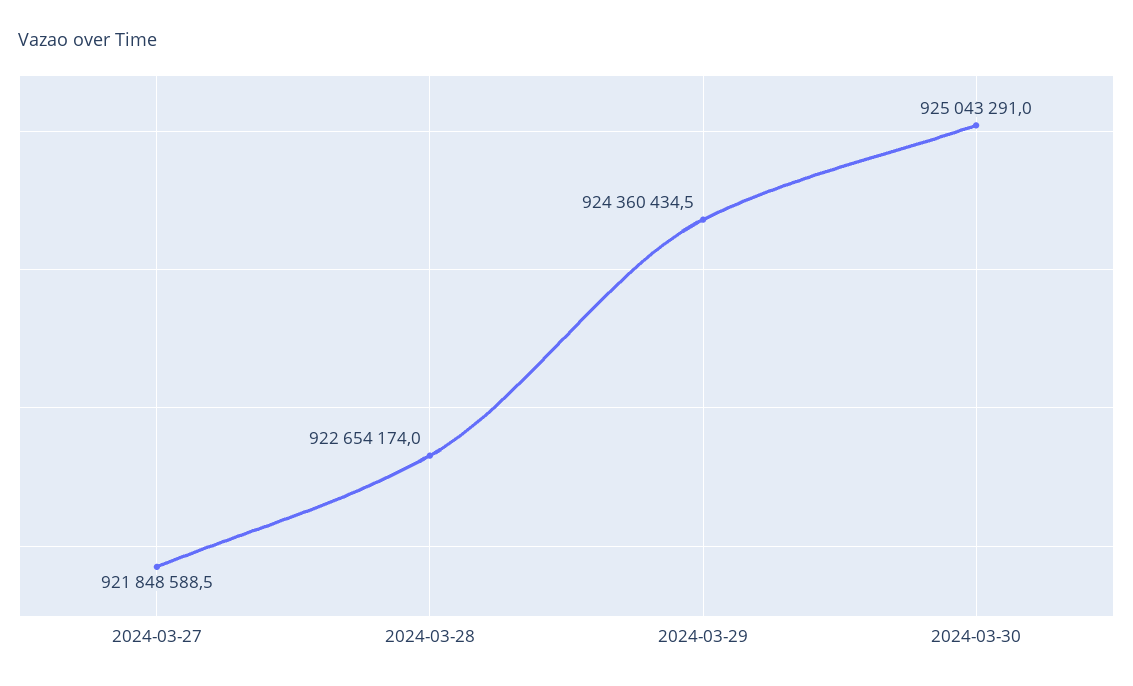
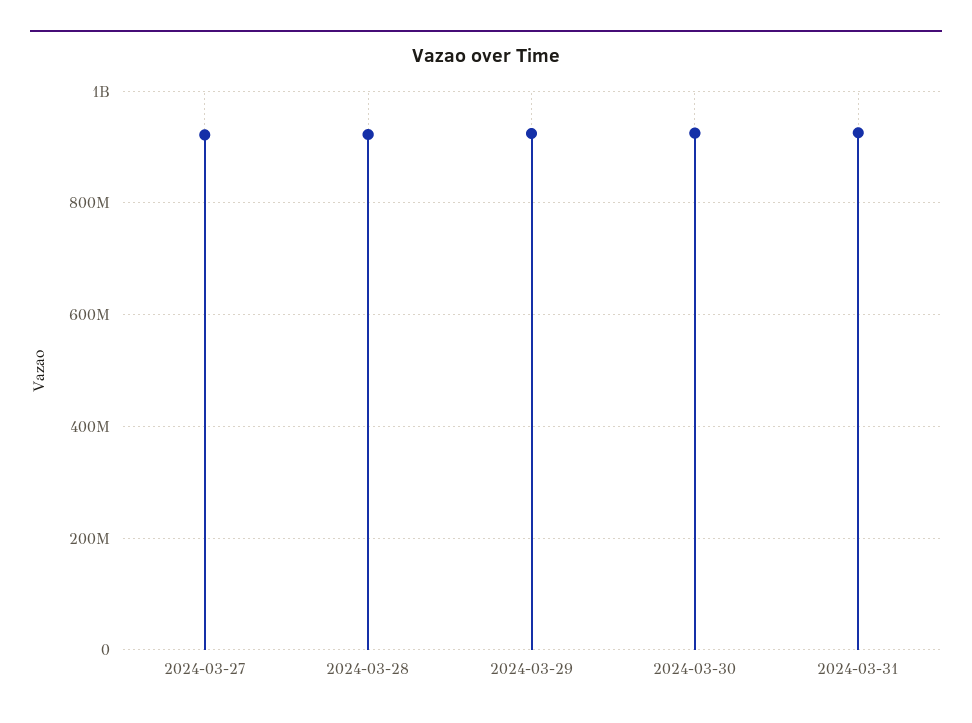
2024-03-31: none -> 920000000

